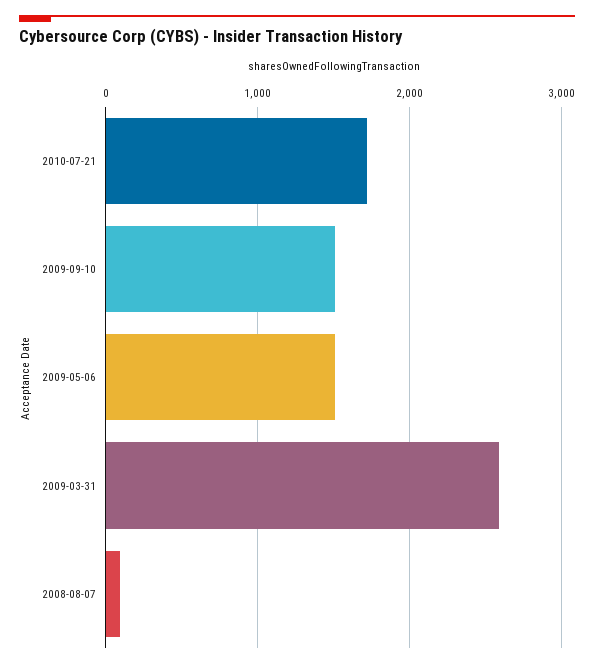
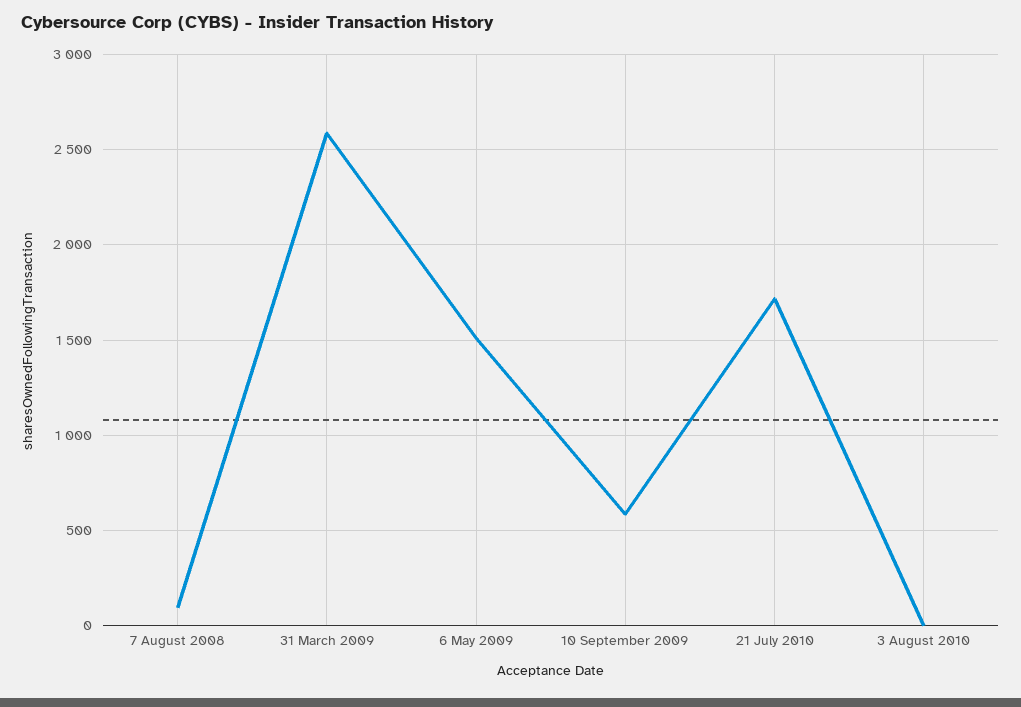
2009-09-10: 1500 -> 600
3 August 2010: none -> 0

